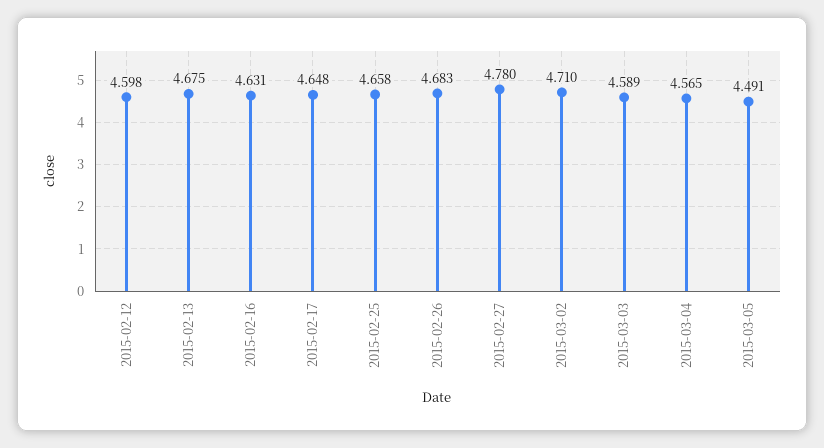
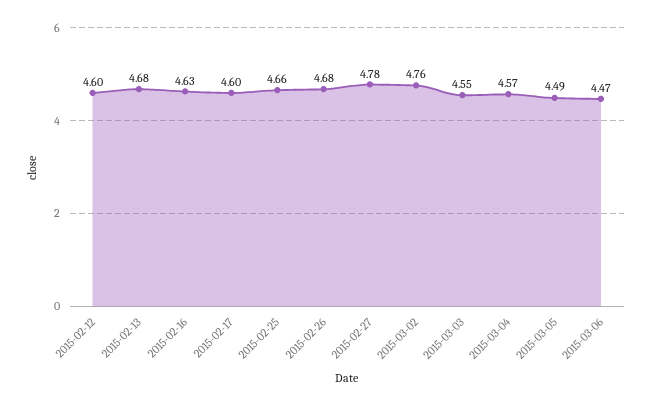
2015-02-17: 4.648 -> 4.6
2015-03-02: 4.71 -> 4.76
2015-03-03: 4.589 -> 4.55
2015-03-06: none -> 4.47

